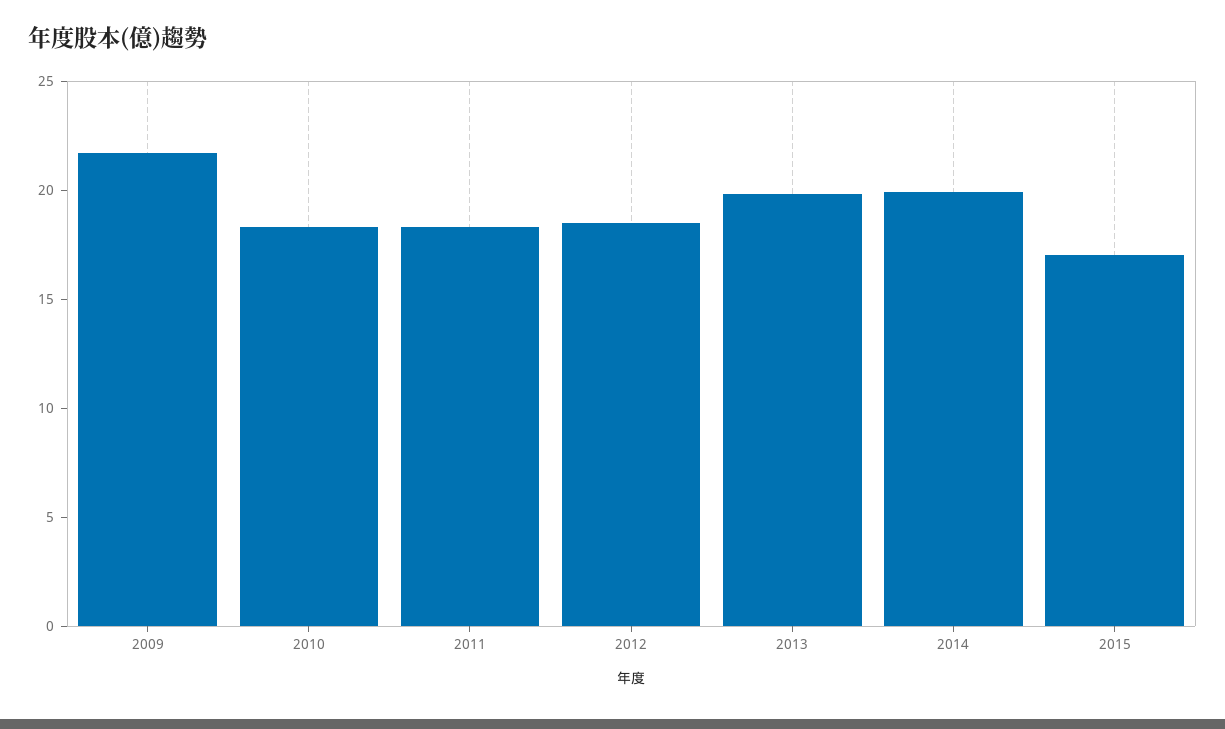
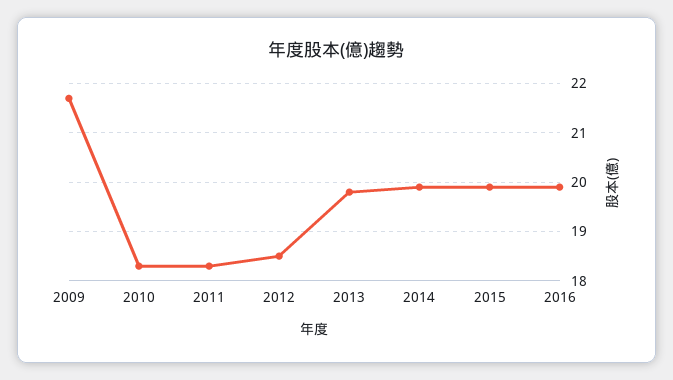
2015: 17 -> 20
2016: none -> 20

